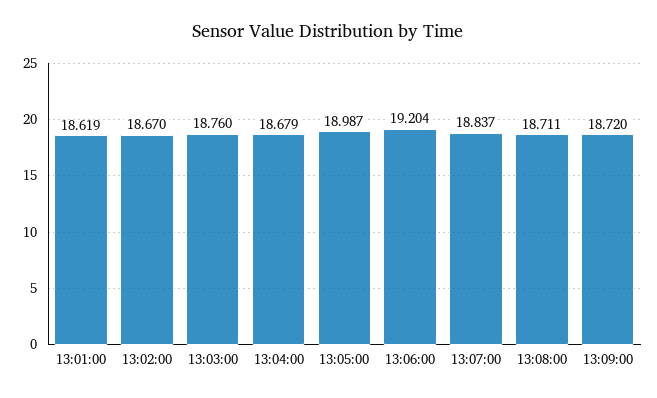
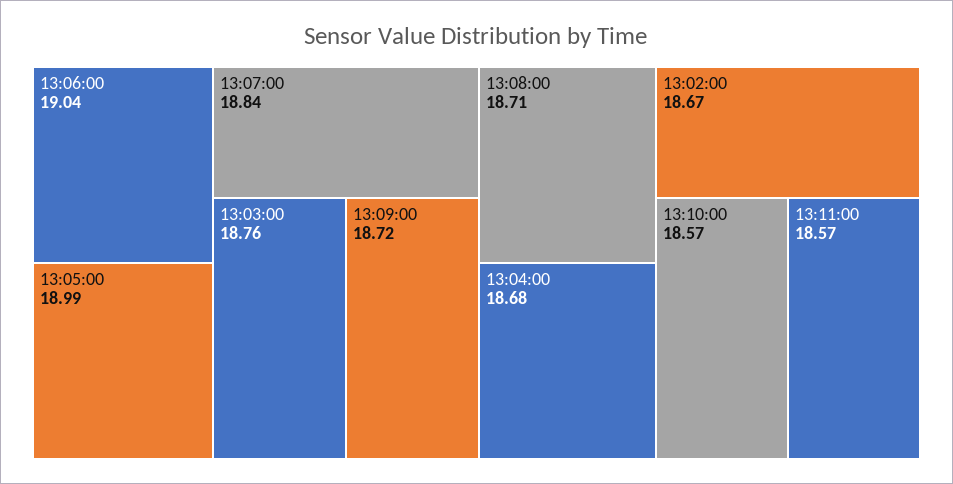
13:01:00: 18.619 -> none
13:06:00: 19.204 -> 19.04
13:10:00: none -> 18.57
13:11:00: none -> 18.57

